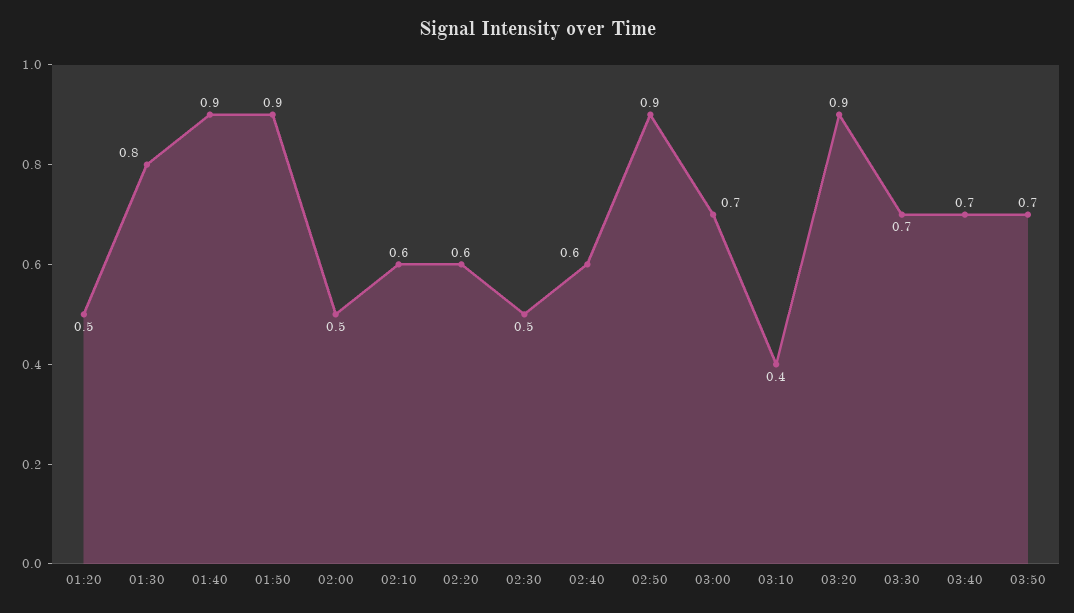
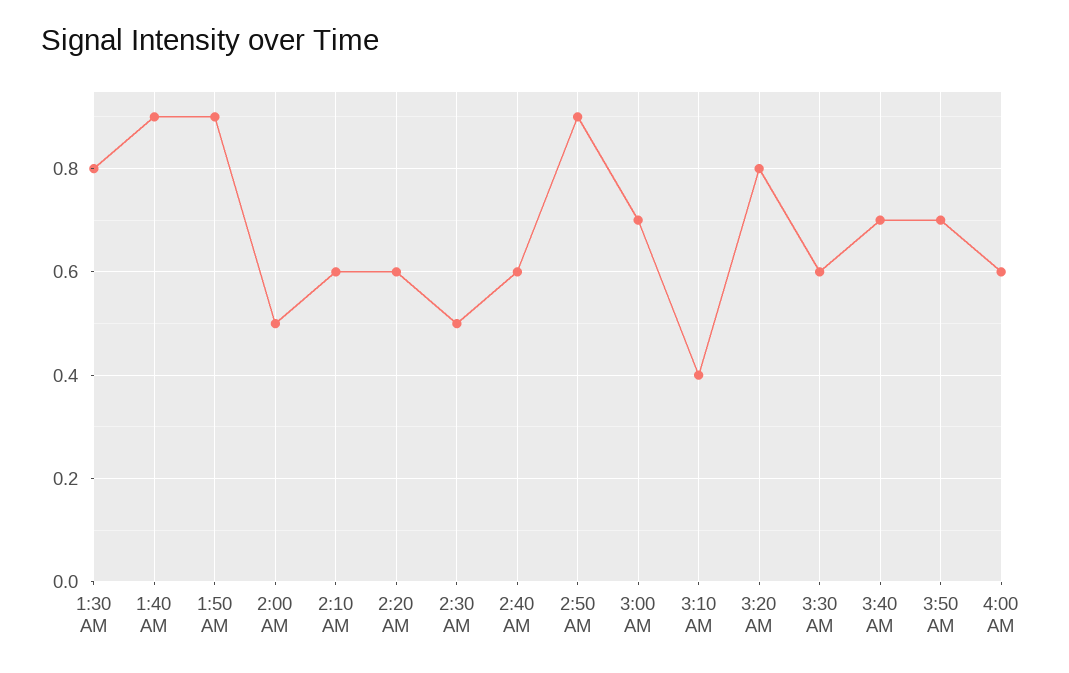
01:20: 0.5 -> none
03:20: 0.9 -> 0.8
03:30: 0.7 -> 0.6
4:00 AM: none -> 0.6

